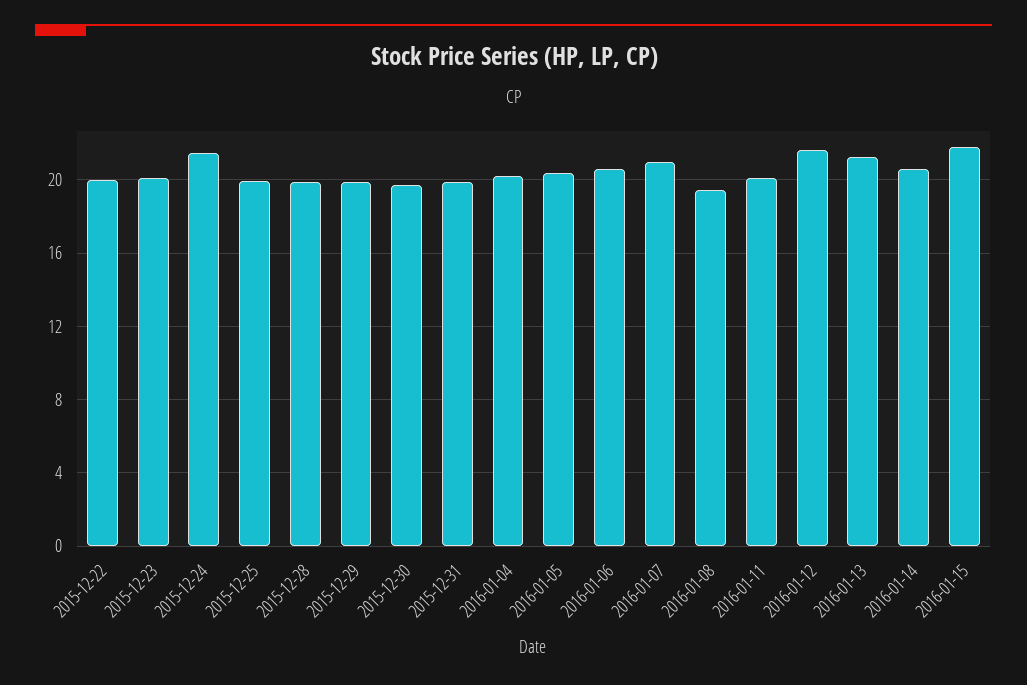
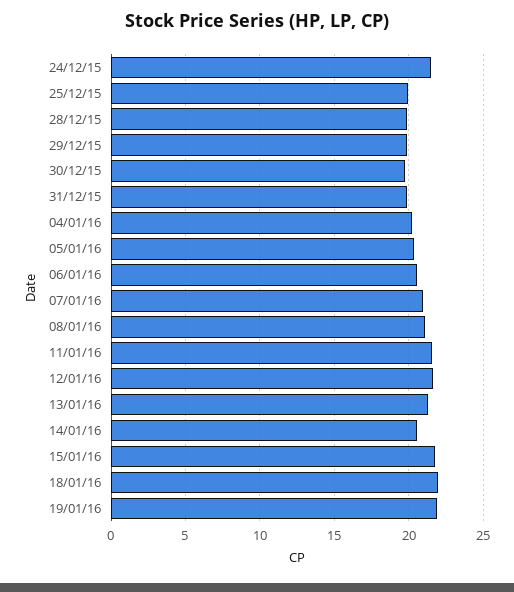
2015-12-22: 20 -> none
2015-12-23: 20 -> none
2016-01-08: 19.5 -> 21
2016-01-11: 20 -> 21.5
18/01/16: none -> 22
19/01/16: none -> 22

